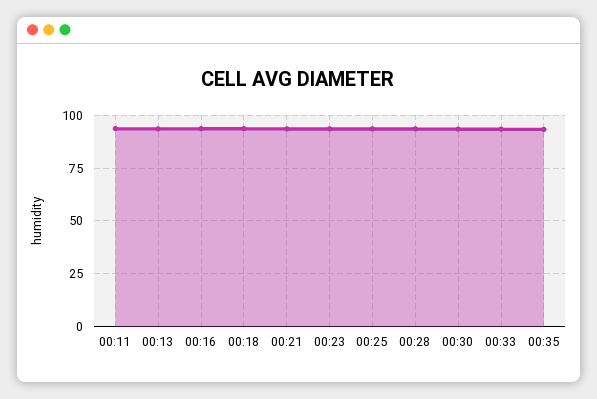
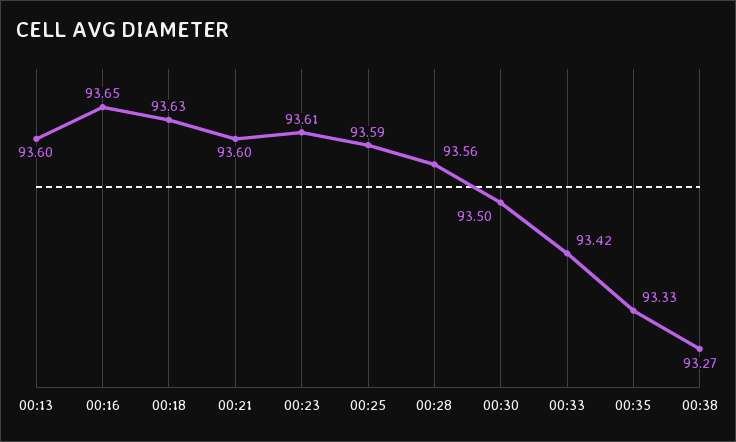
00:11: 95 -> none
00:38: none -> 93.27

